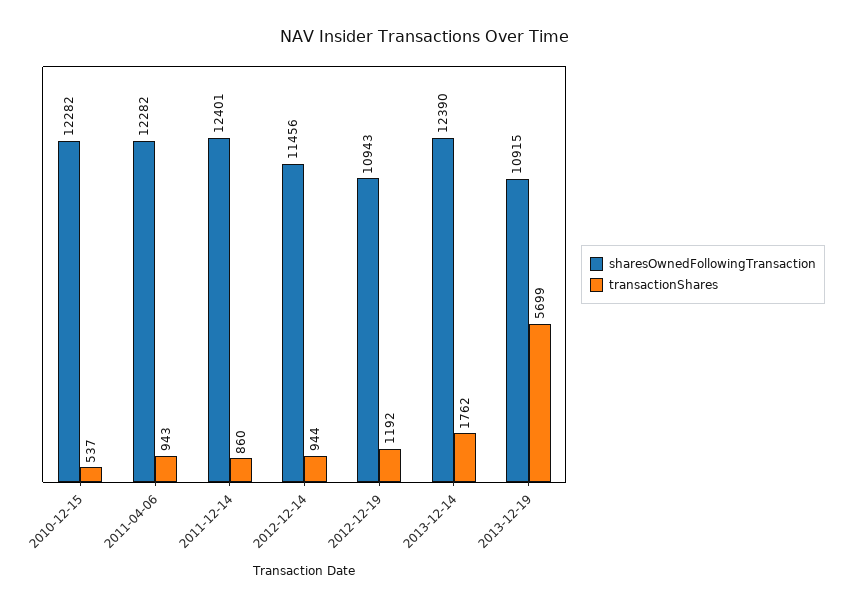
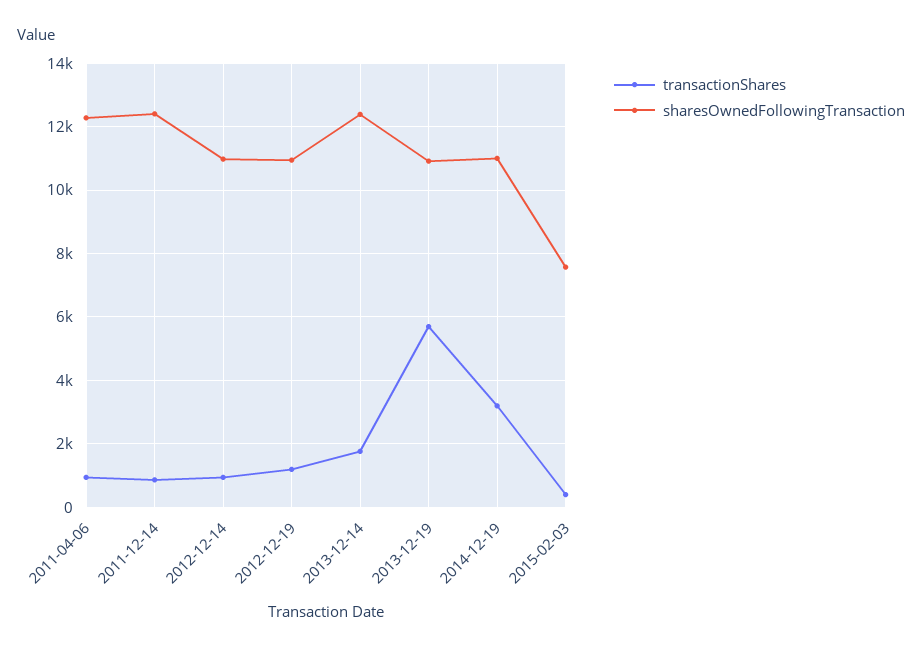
sharesOwnedFollowingTransaction, 2010-12-15: 12282 -> none
transactionShares, 2010-12-15: 537 -> none
sharesOwnedFollowingTransaction, 2012-12-14: 11456 -> 11000
transactionShares, 2014-12-19: none -> 3200
sharesOwnedFollowingTransaction, 2014-12-19: none -> 11000
transactionShares, 2015-02-03: none -> 400
sharesOwnedFollowingTransaction, 2015-02-03: none -> 7600

